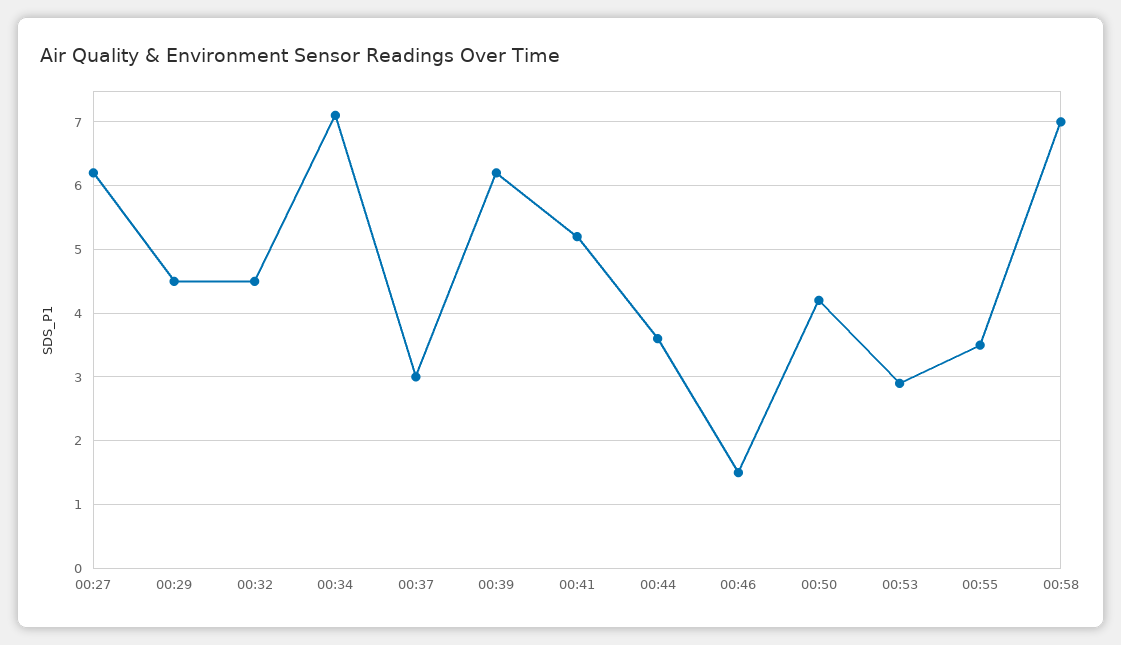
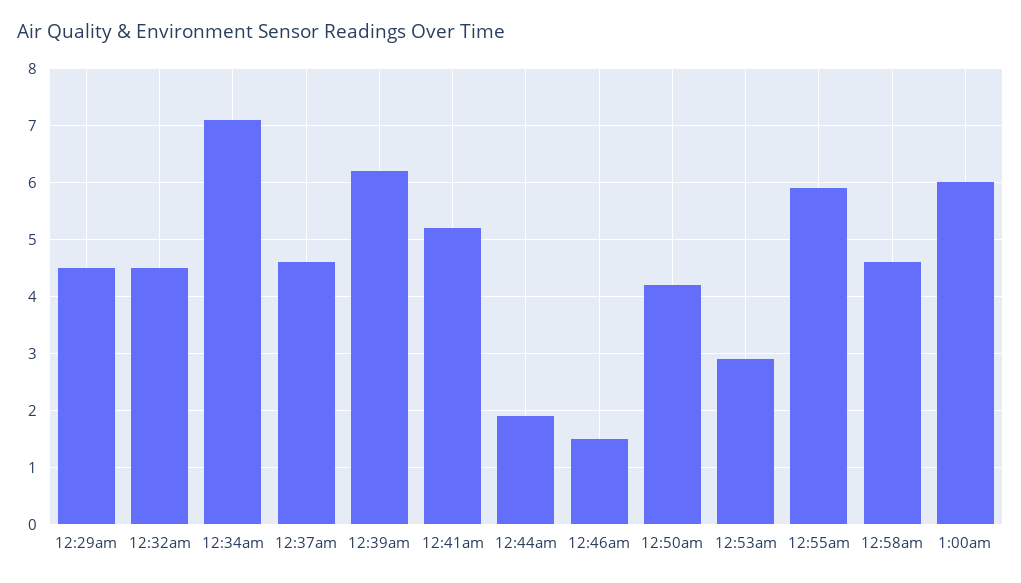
00:27: 6.2 -> none
00:37: 3 -> 4.5
00:44: 3.6 -> 2
00:55: 3.5 -> 6
00:58: 7 -> 4.5
1:00am: none -> 6

